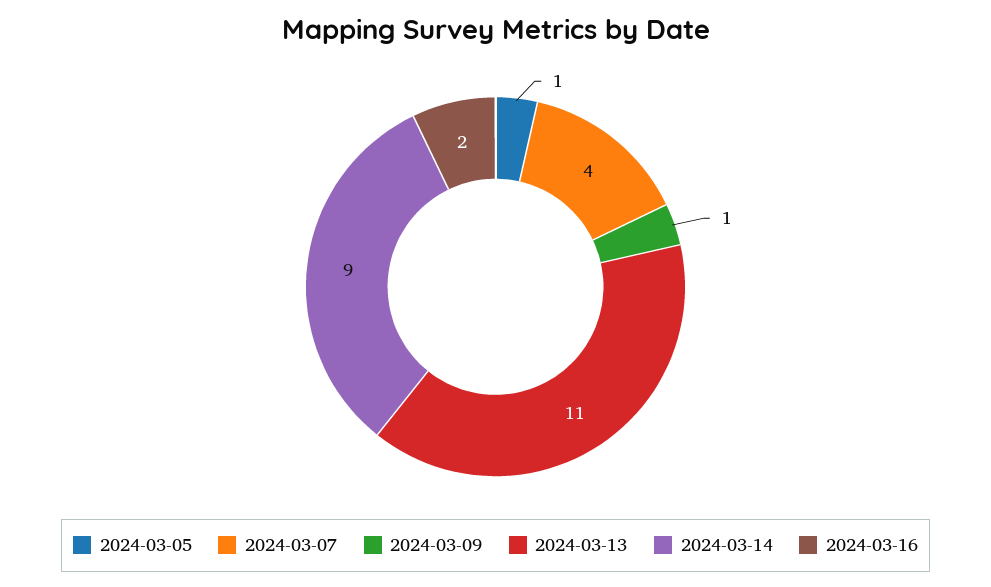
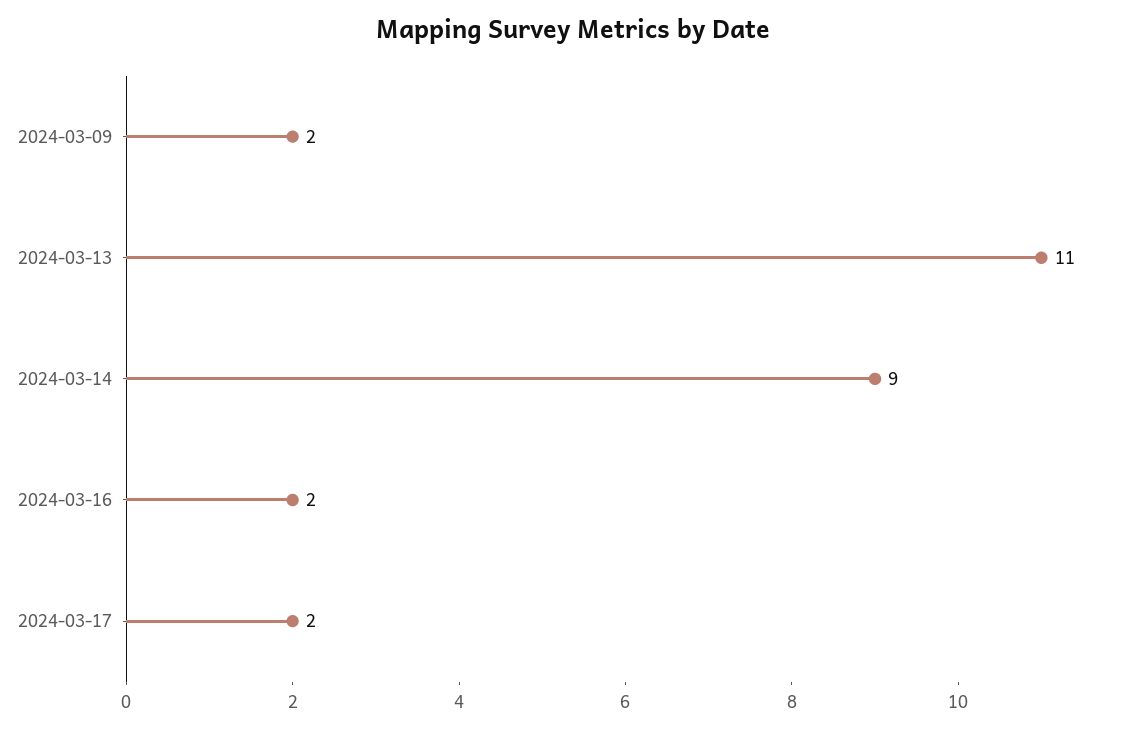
2024-03-05: 1 -> none
2024-03-07: 4 -> none
2024-03-09: 1 -> 2
2024-03-17: none -> 2

